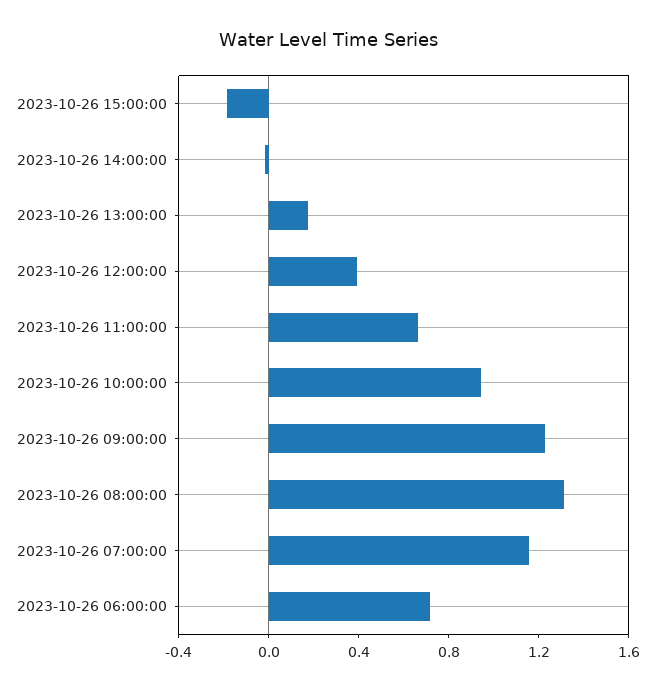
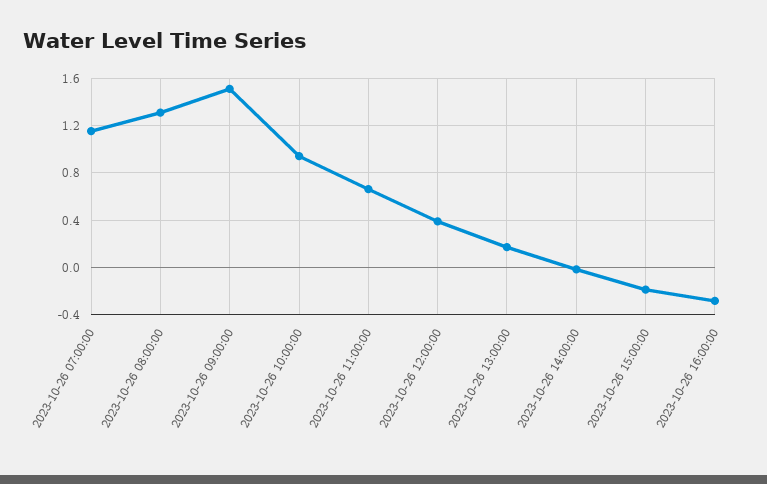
2023-10-26 09:00:00: 1.2 -> 1.5
2023-10-26 06:00:00: 0.7 -> none
2023-10-26 16:00:00: none -> -0.3

